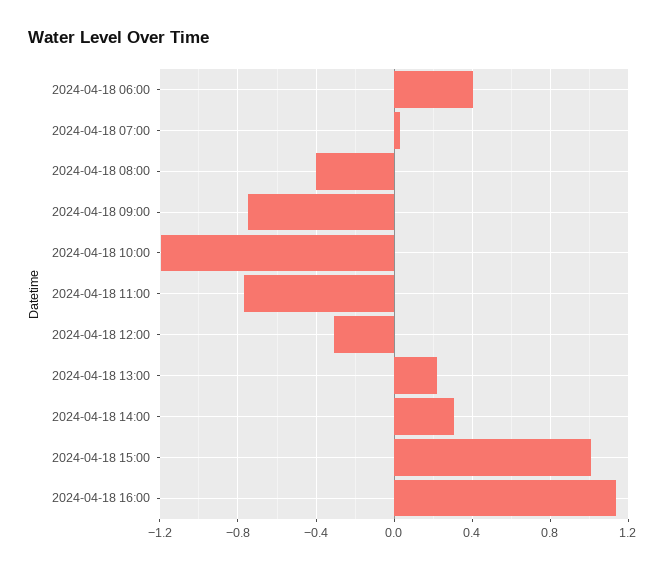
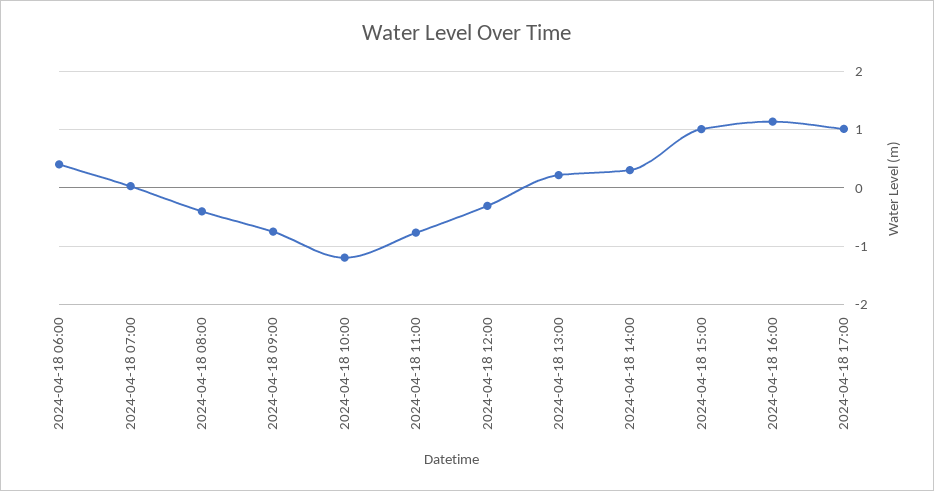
2024-04-18 17:00: none -> 1

